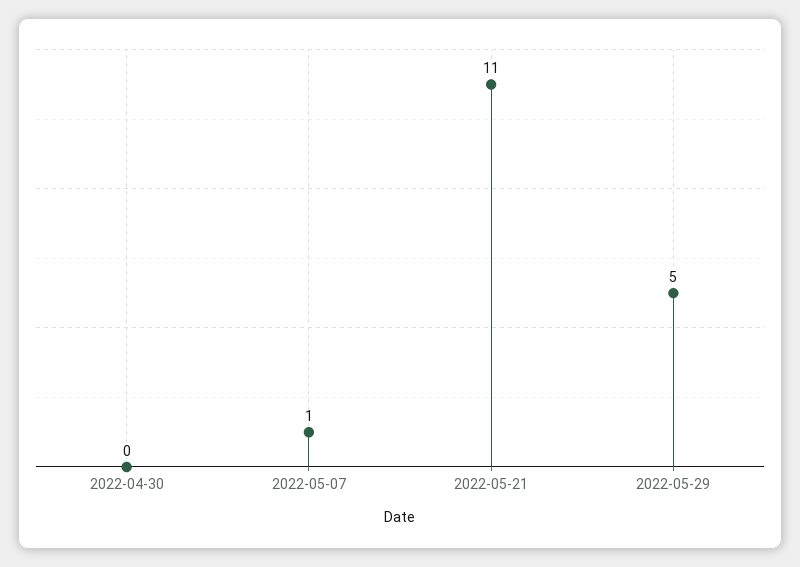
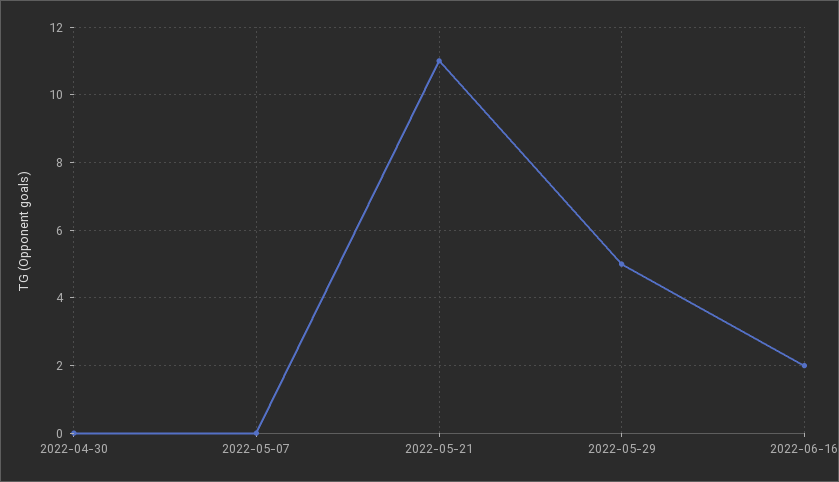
2022-05-07: 1 -> 0
2022-06-16: none -> 2

